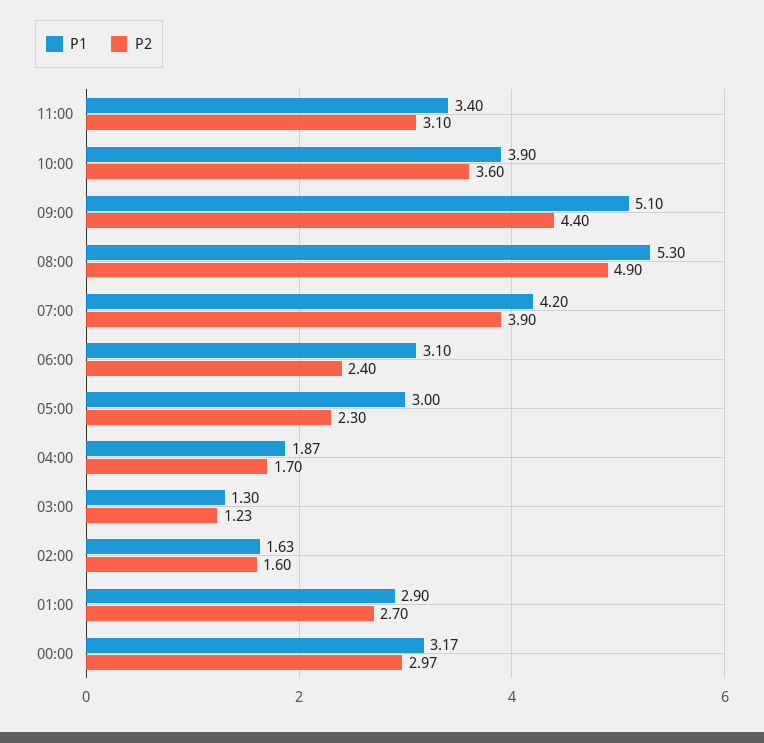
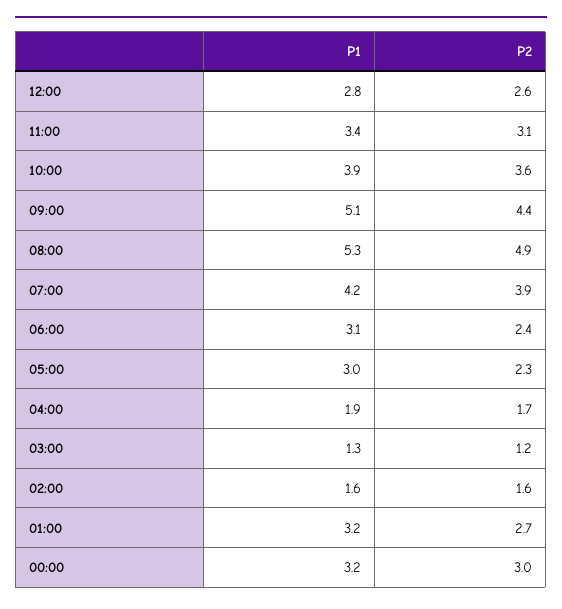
P1, 01:00: 2.9 -> 3.2
P1, 12:00: none -> 2.8
P2, 12:00: none -> 2.6

